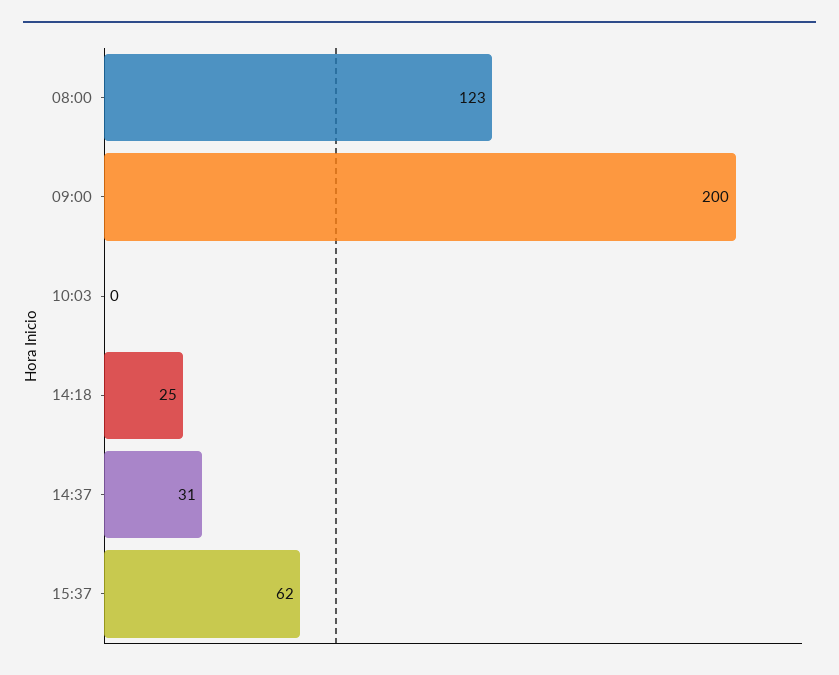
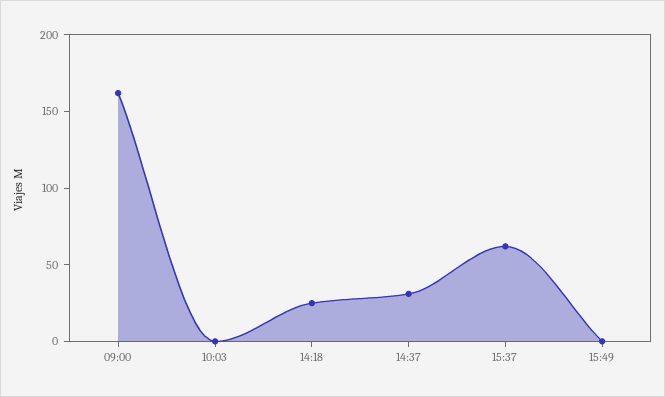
08:00: 123 -> none
09:00: 200 -> 160
15:49: none -> 0

